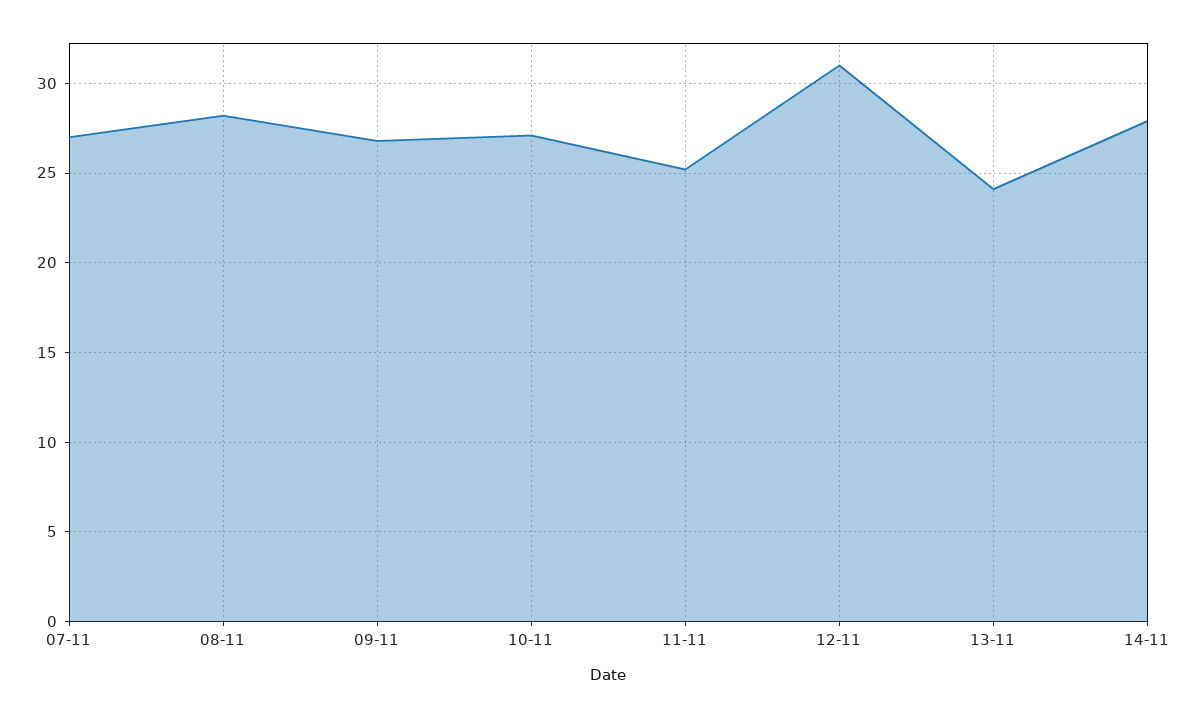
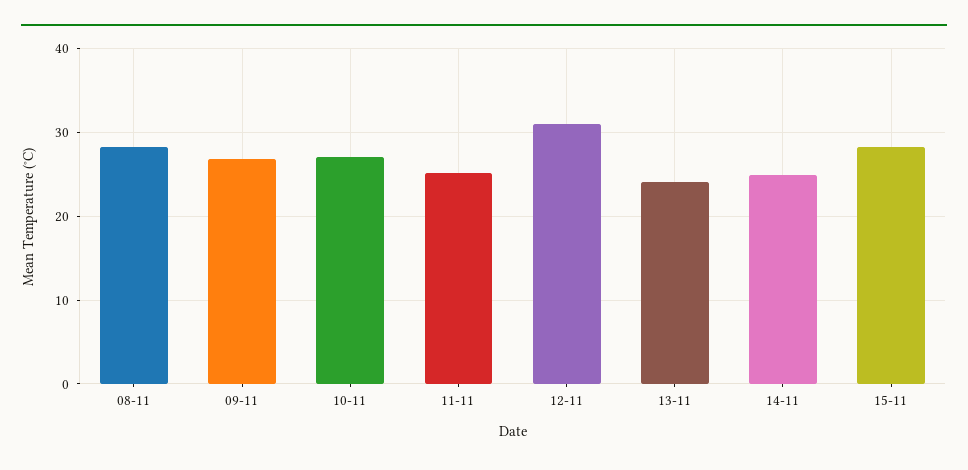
07-11: 27 -> none
14-11: 28 -> 25
15-11: none -> 28

